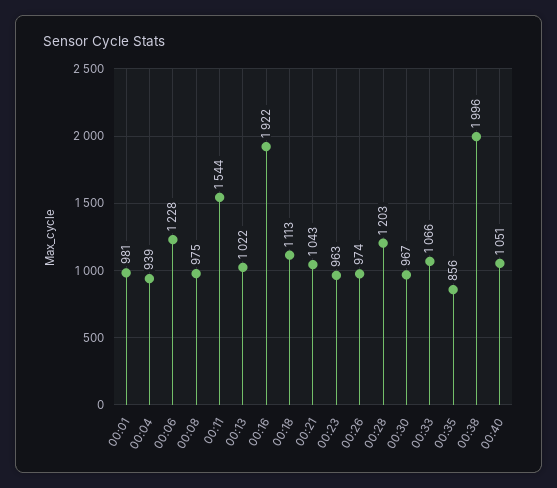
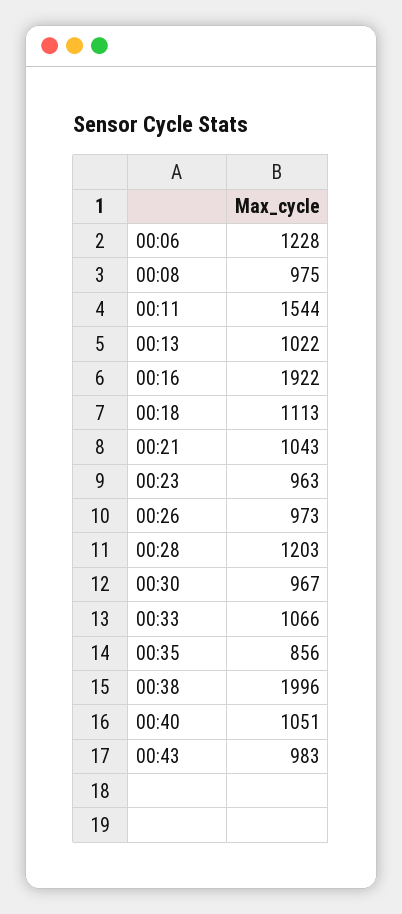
00:01: 981 -> none
00:04: 939 -> none
00:26: 974 -> 973
00:43: none -> 983

